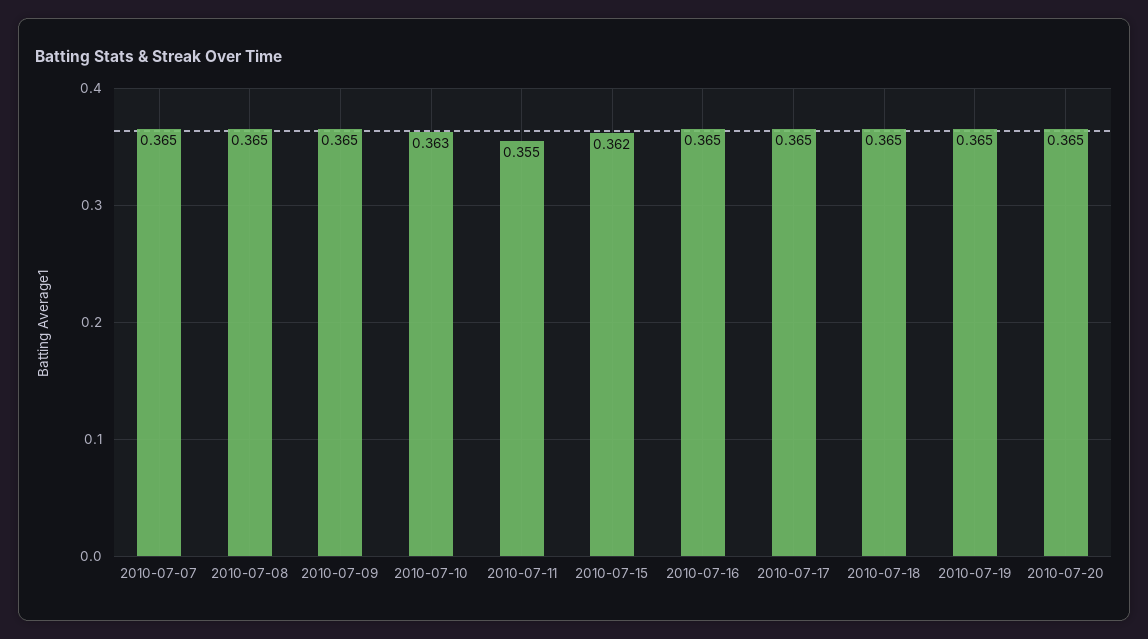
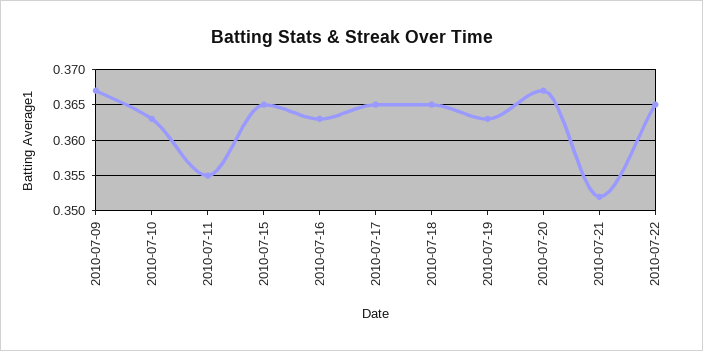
2010-07-07: 0.365 -> none
2010-07-08: 0.365 -> none
2010-07-09: 0.365 -> 0.367
2010-07-15: 0.362 -> 0.365
2010-07-16: 0.365 -> 0.363
2010-07-19: 0.365 -> 0.363
2010-07-20: 0.365 -> 0.367
2010-07-21: none -> 0.352
2010-07-22: none -> 0.365

